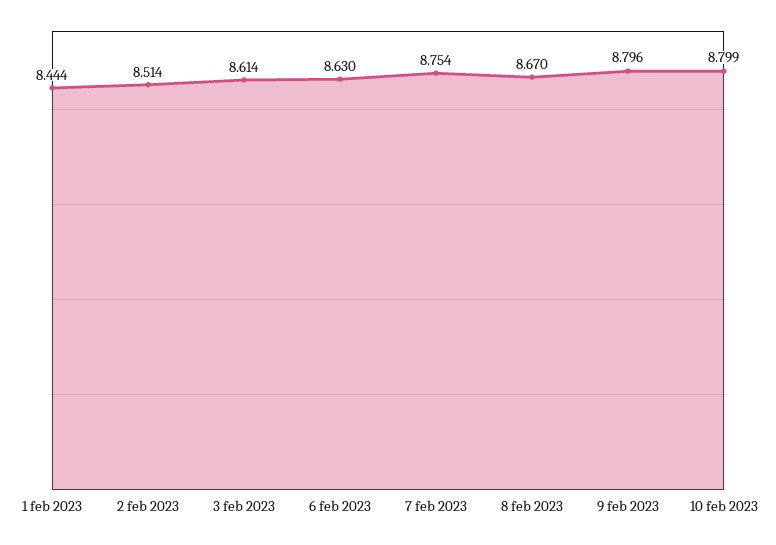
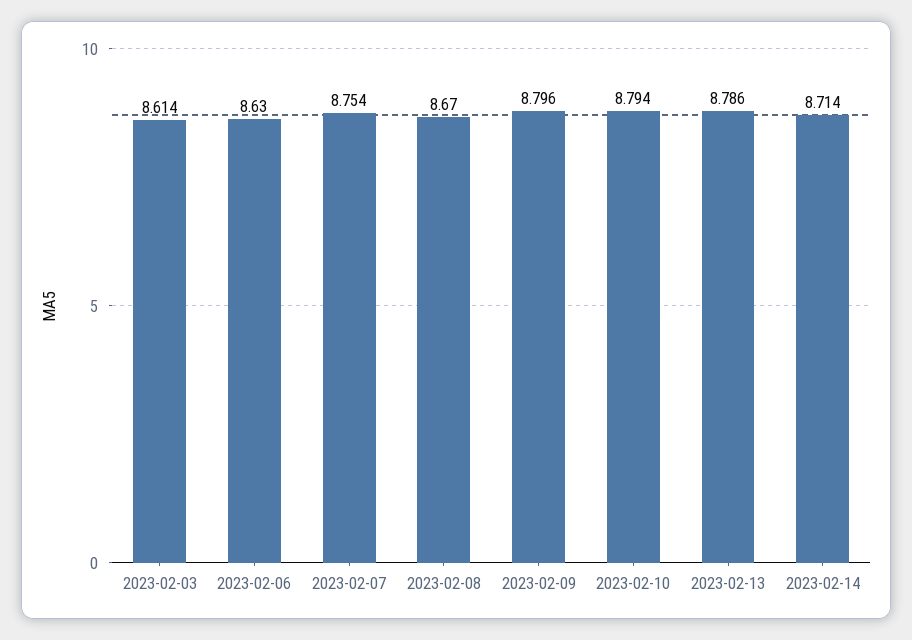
1 feb 2023: 8.444 -> none
2 feb 2023: 8.514 -> none
10 feb 2023: 8.799 -> 8.794
2023-02-13: none -> 8.786
2023-02-14: none -> 8.714

